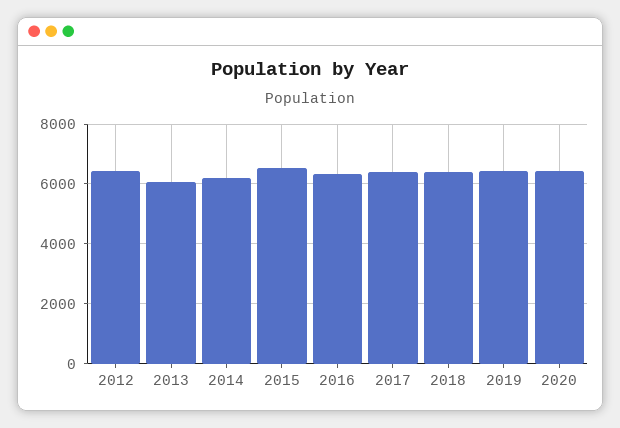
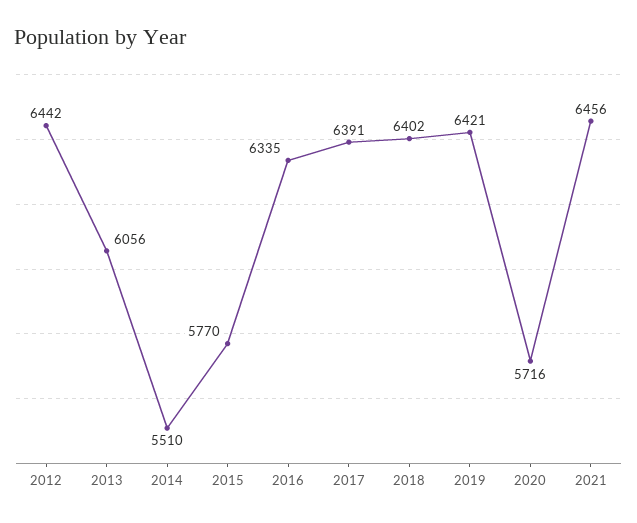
2014: 6250 -> 5510
2015: 6500 -> 5770
2020: 6500 -> 5716
2021: none -> 6456

